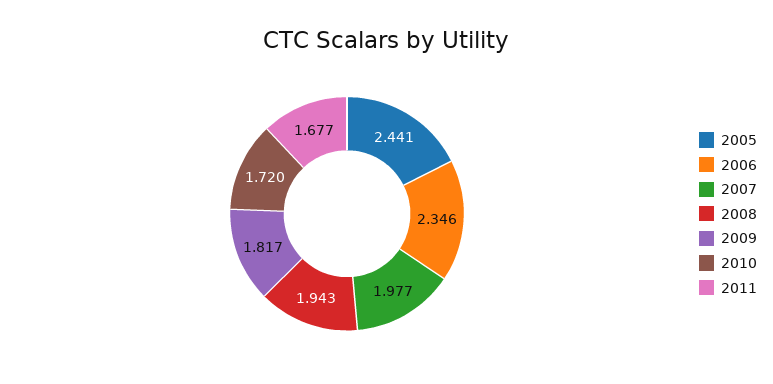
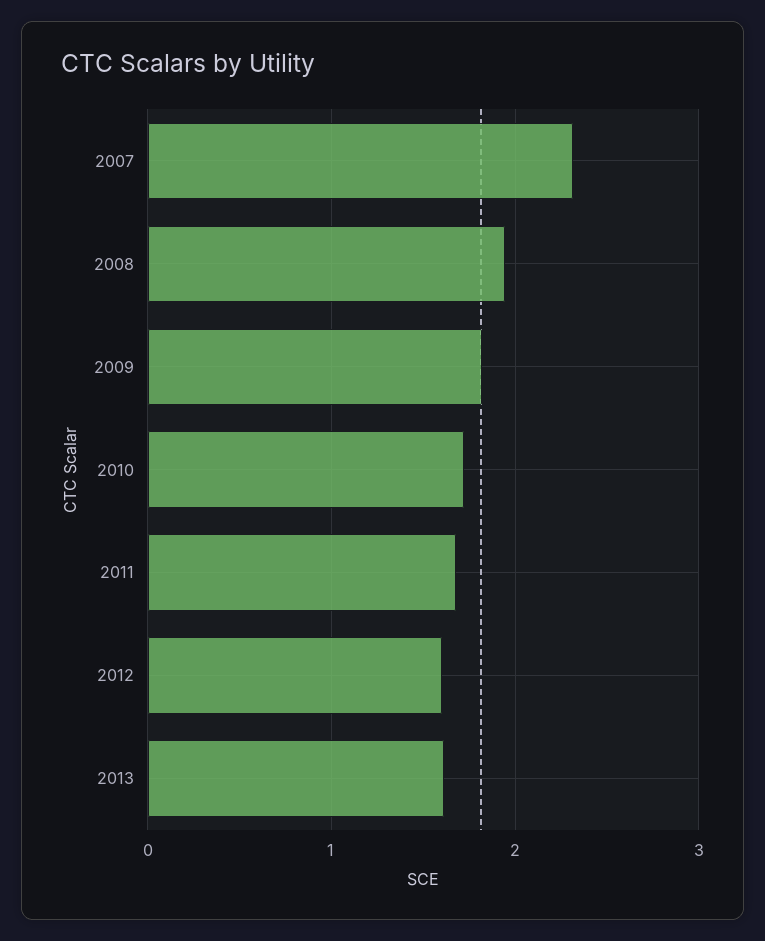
2005: 2.441 -> none
2006: 2.346 -> none
2007: 1.977 -> 2.3
2012: none -> 1.6
2013: none -> 1.6

